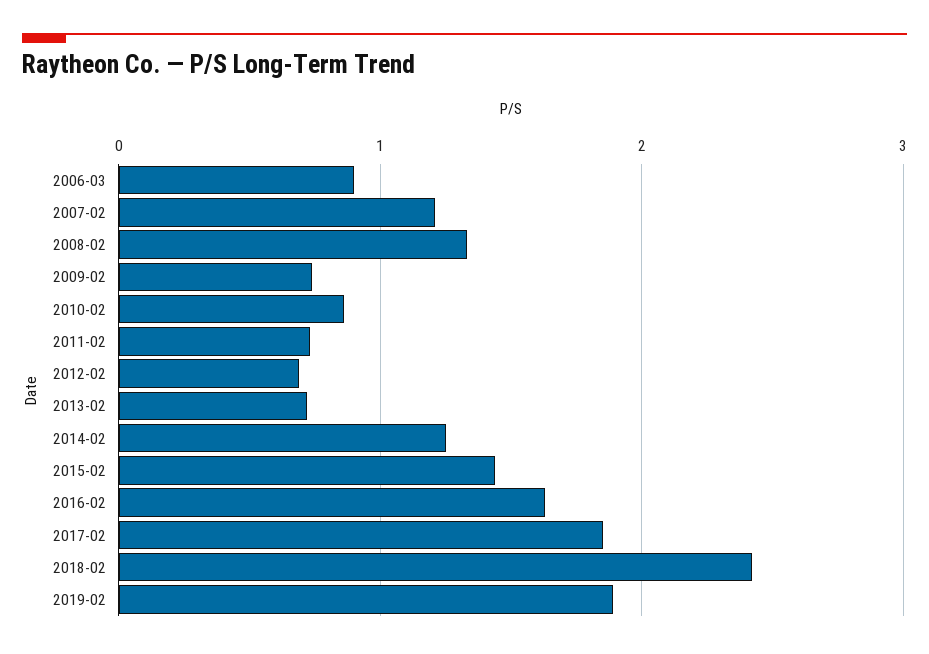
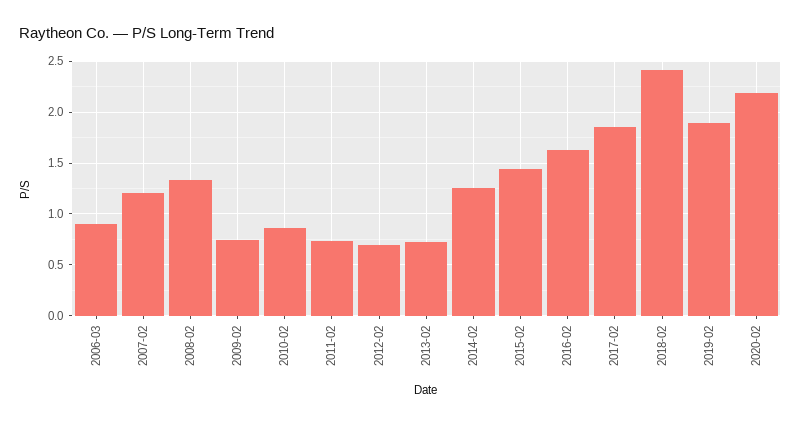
2020-02: none -> 2.2

